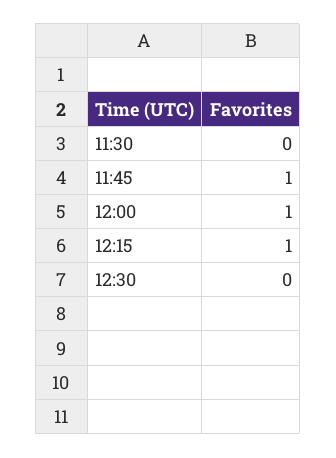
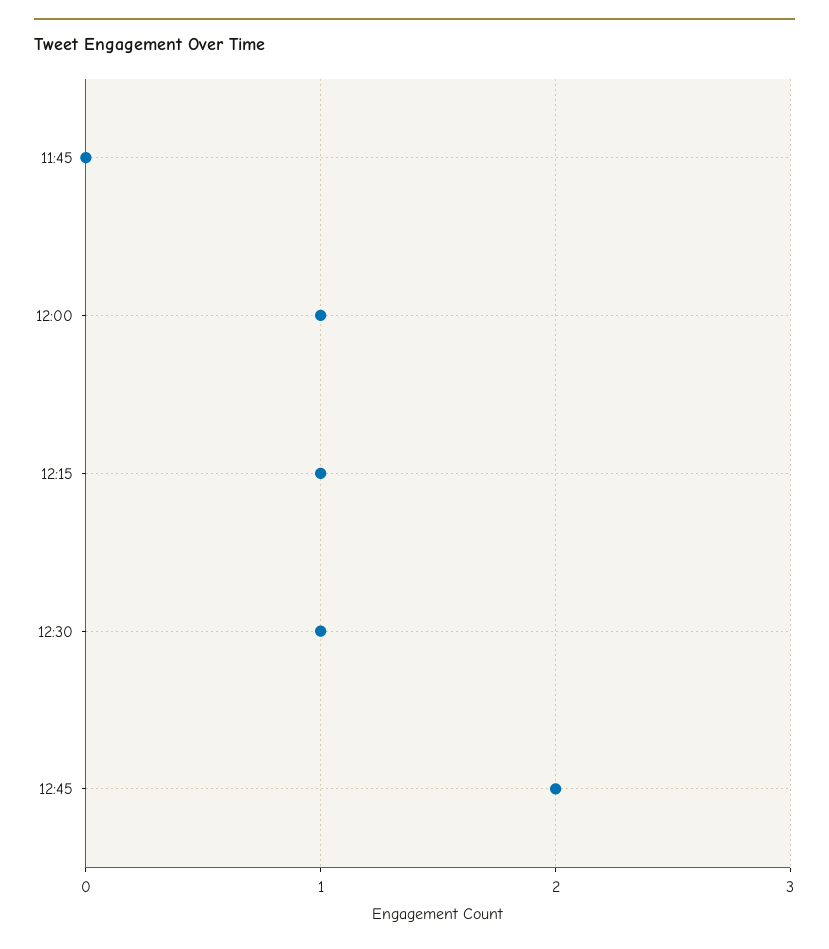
11:30: 0 -> none
11:45: 1 -> 0
12:30: 0 -> 1
12:45: none -> 2

